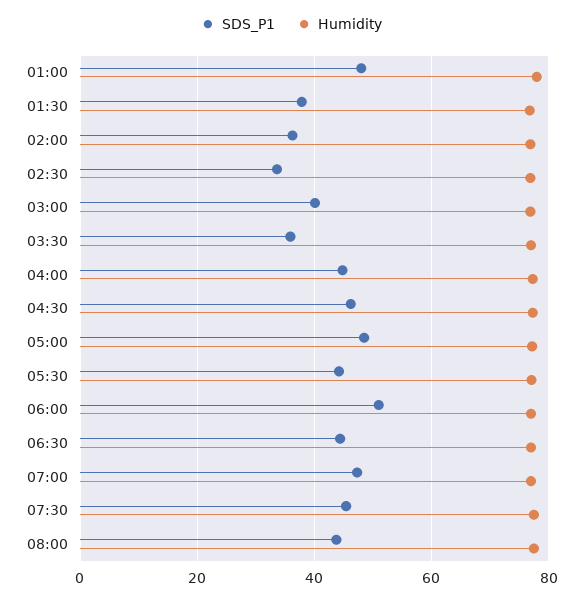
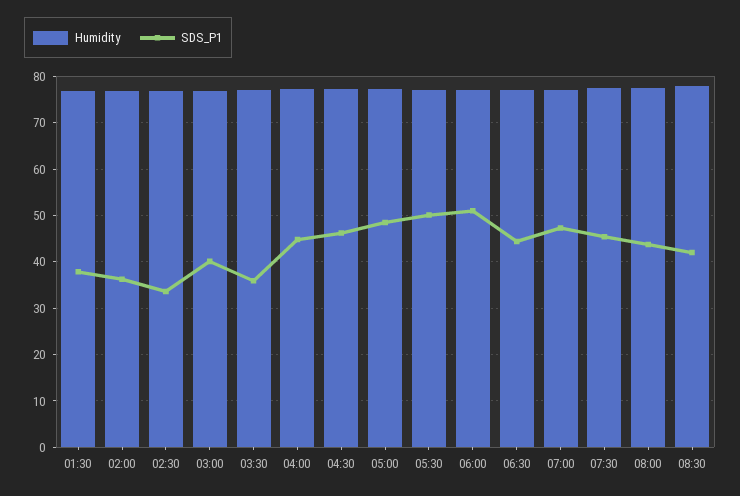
SDS_P1, 01:00: 48 -> none
Humidity, 01:00: 78 -> none
SDS_P1, 05:30: 44 -> 50
Humidity, 08:30: none -> 78
SDS_P1, 08:30: none -> 42

